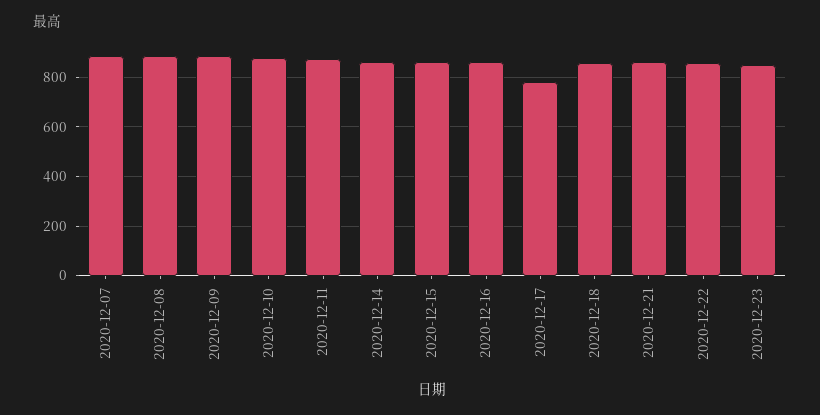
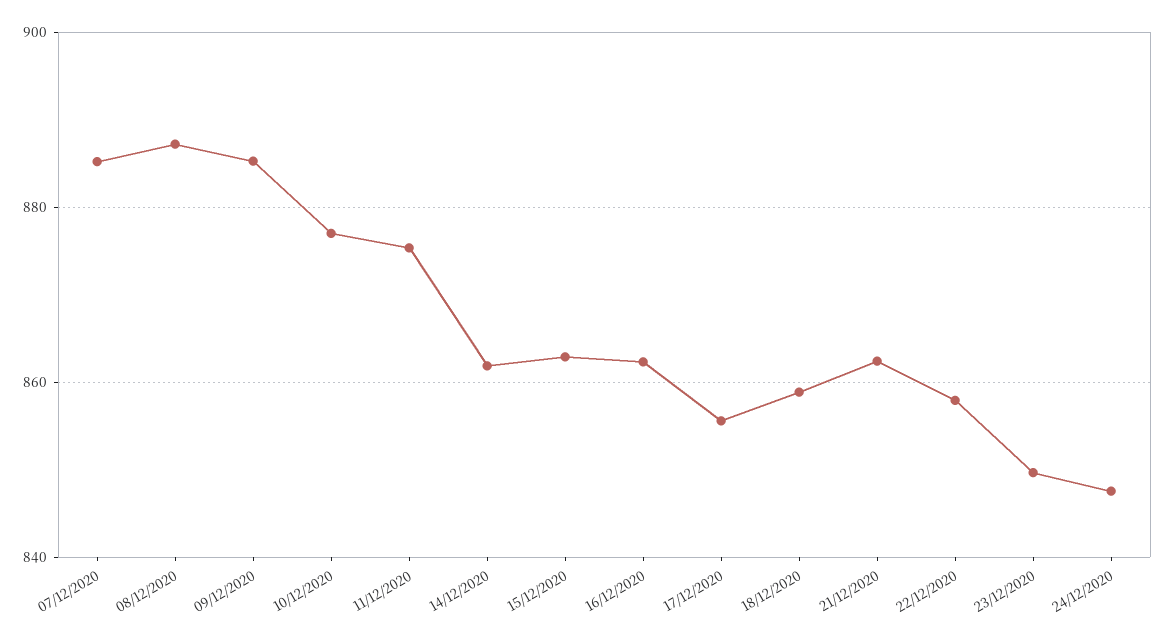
2020-12-17: 775 -> 856
24/12/2020: none -> 848

